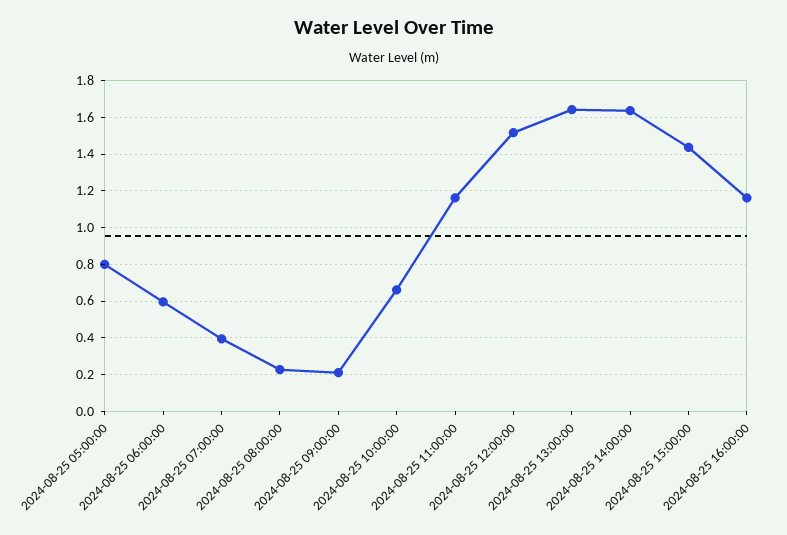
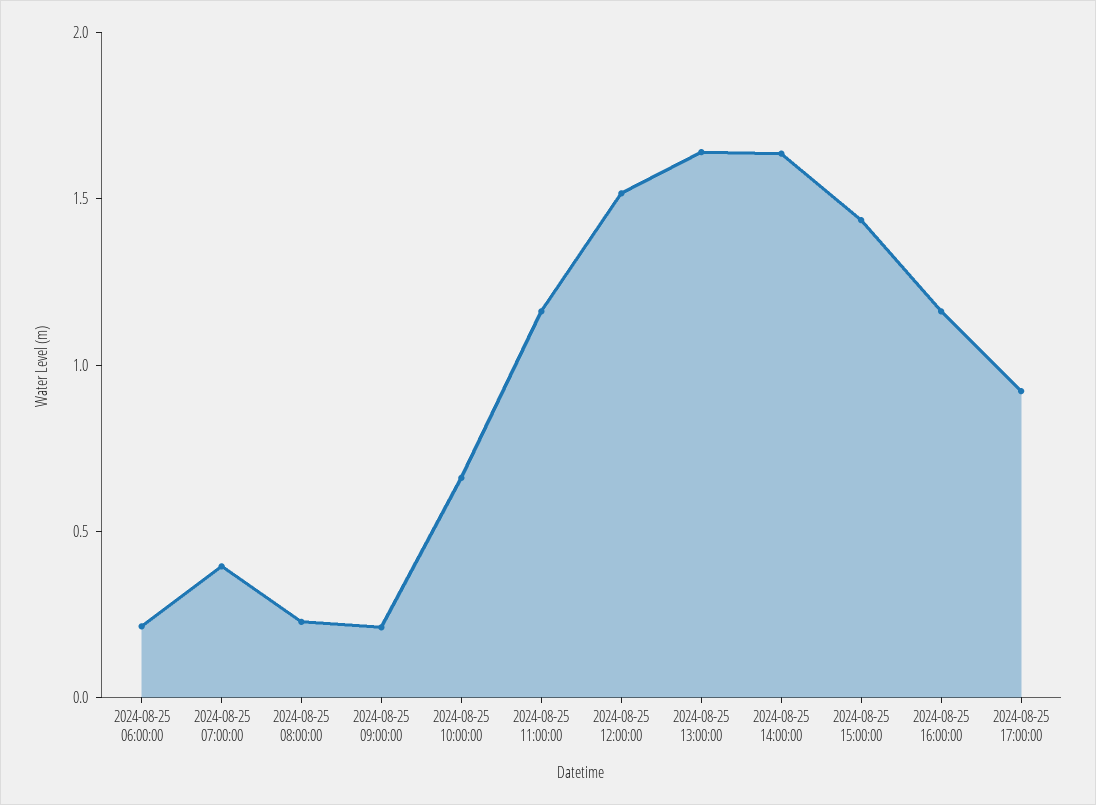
2024-08-25 05:00:00: 0.8 -> none
2024-08-25 06:00:00: 0.6 -> 0.2
2024-08-25 17:00:00: none -> 0.9

